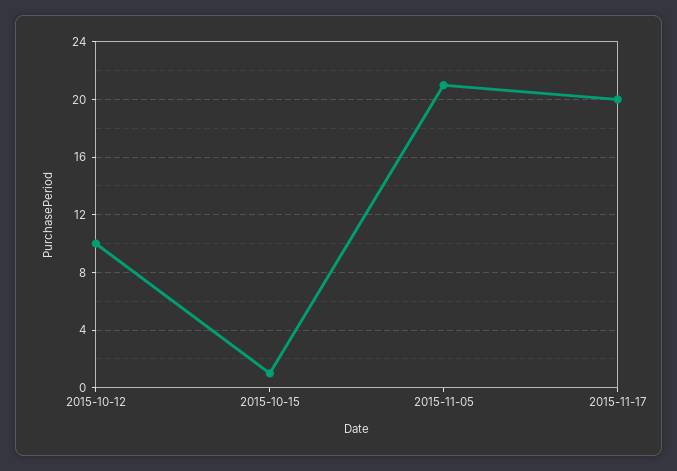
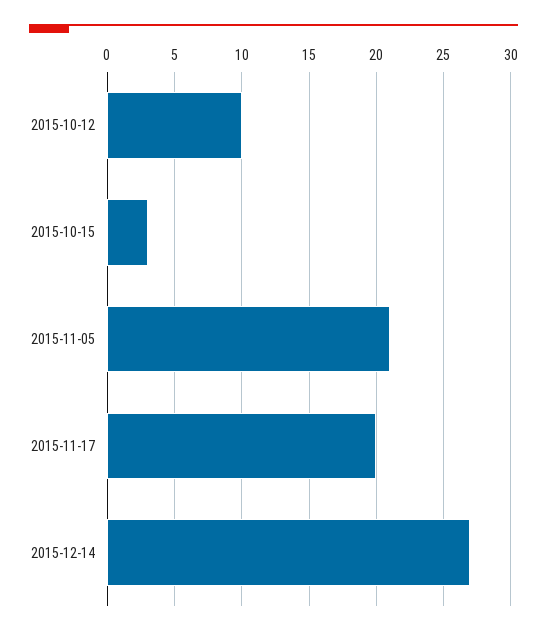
2015-10-15: 1 -> 3
2015-12-14: none -> 27

